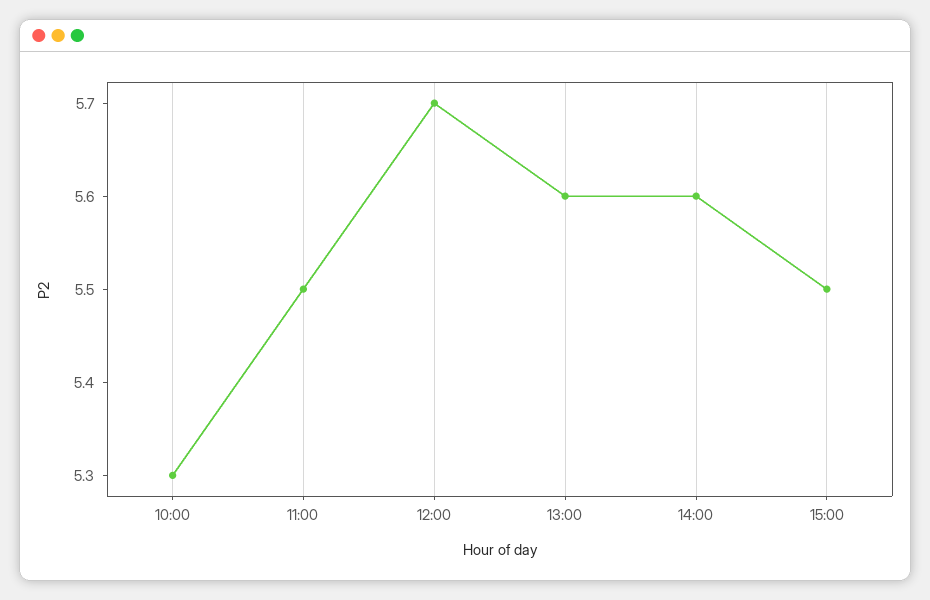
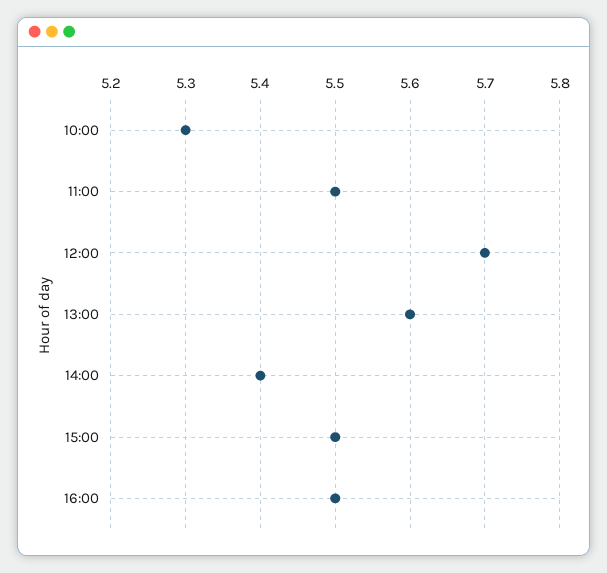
14:00: 5.6 -> 5.4
16:00: none -> 5.5

